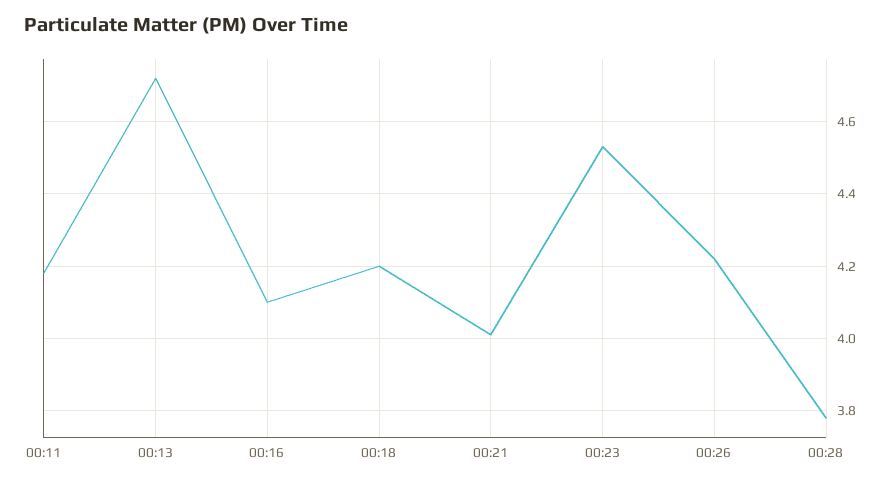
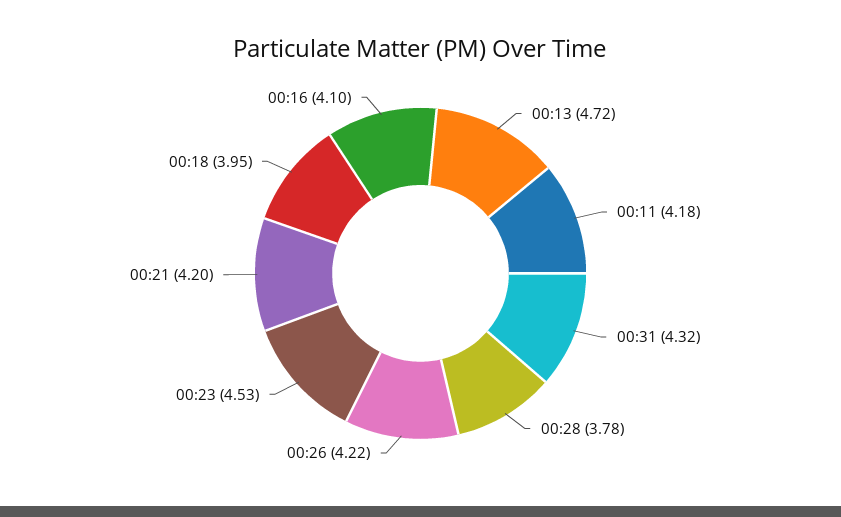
00:18: 4.2 -> 3.95
00:21: 4 -> 4.2
00:31: none -> 4.32

